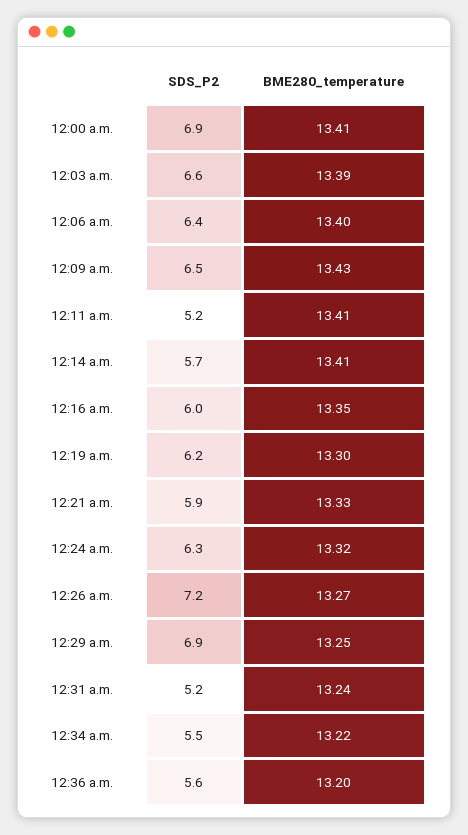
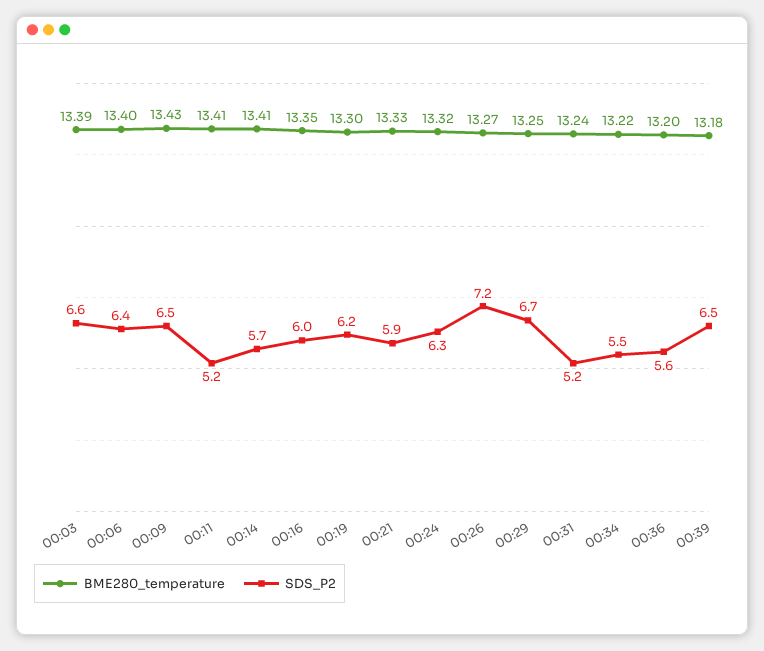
SDS_P2, 12:00 a.m.: 6.9 -> none
BME280_temperature, 12:00 a.m.: 13.41 -> none
SDS_P2, 12:29 a.m.: 6.9 -> 6.7
BME280_temperature, 00:39: none -> 13.18
SDS_P2, 00:39: none -> 6.5

